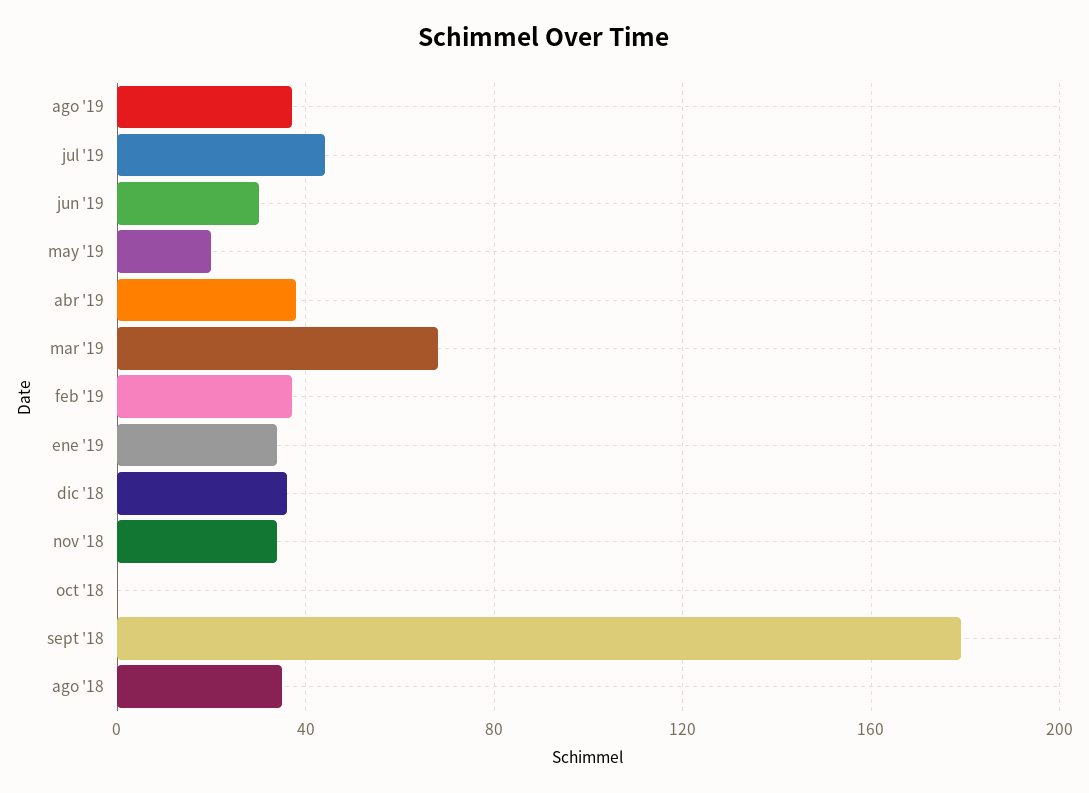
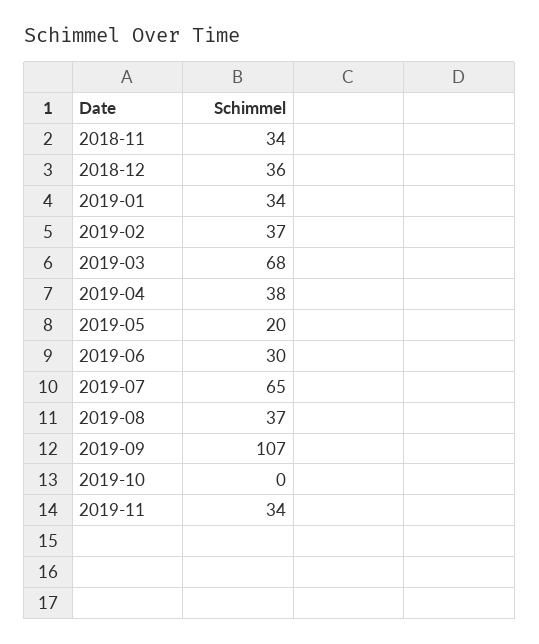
jul '19: 45 -> 65
oct '18: 0 -> none
sept '18: 180 -> none
ago '18: 35 -> none
2019-09: none -> 107
2019-10: none -> 0
2019-11: none -> 34

